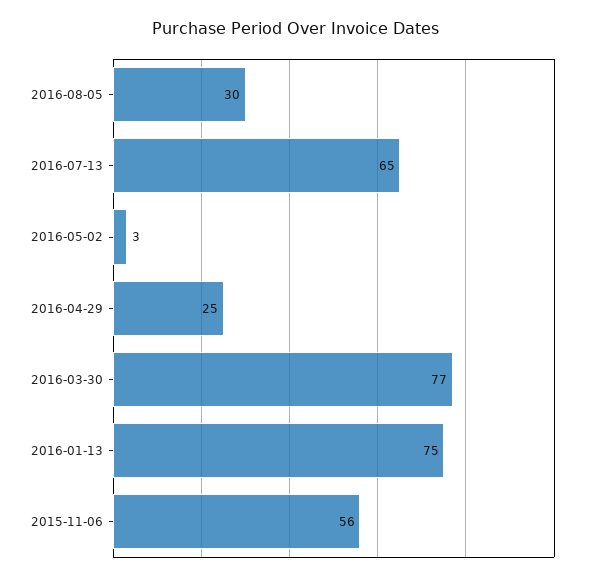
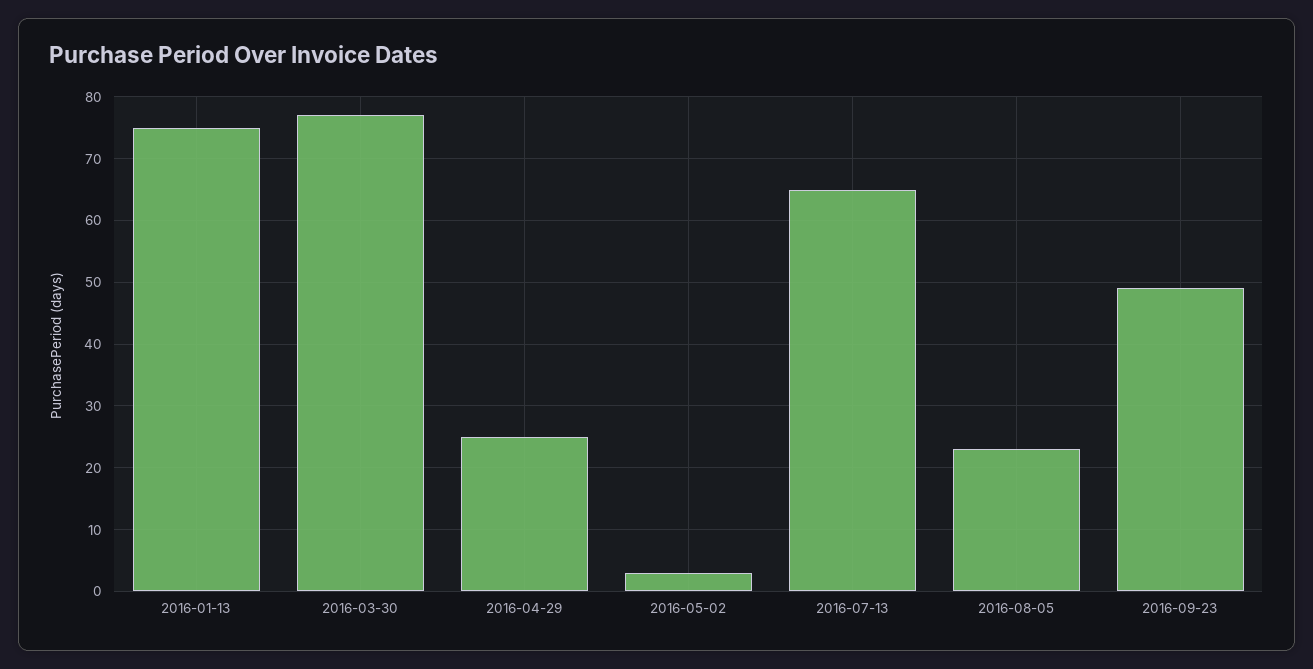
2016-08-05: 30 -> 23
2015-11-06: 56 -> none
2016-09-23: none -> 49

